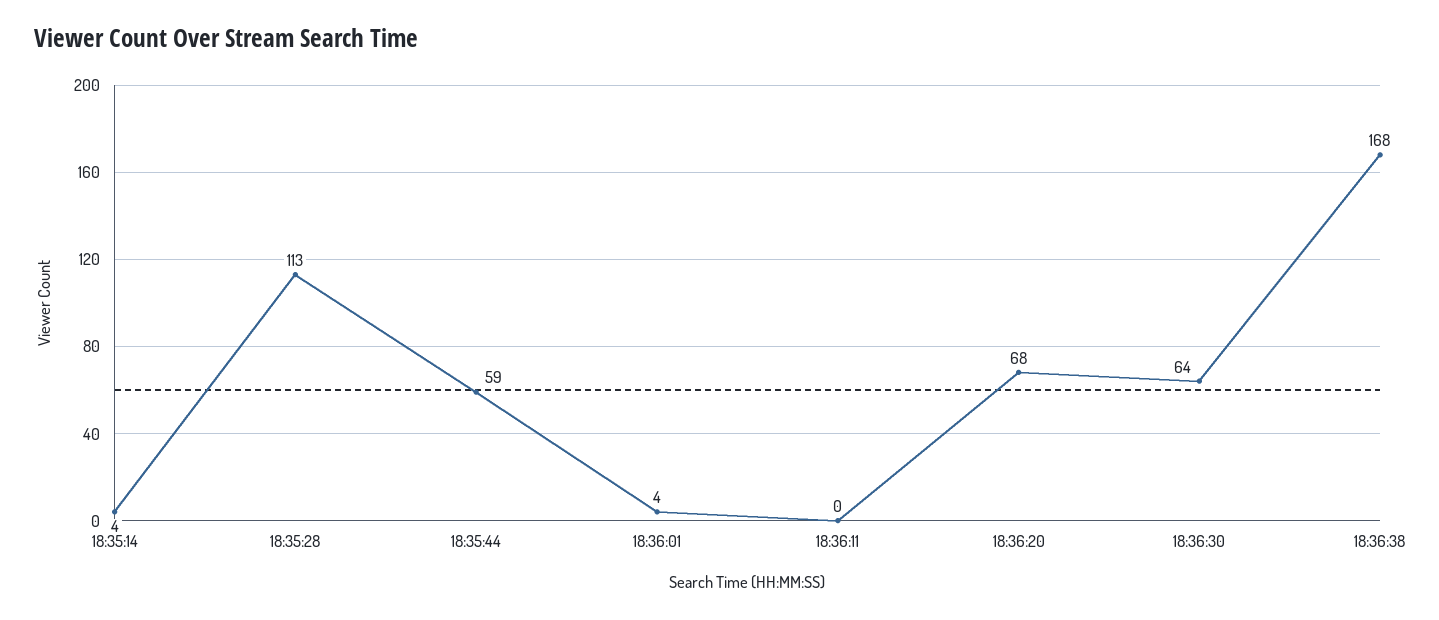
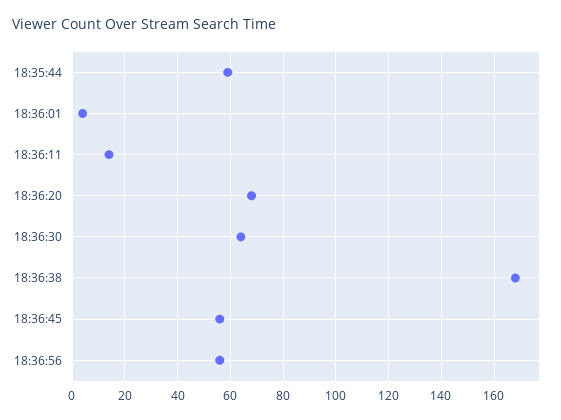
18:35:14: 4 -> none
18:35:28: 113 -> none
18:36:11: 0 -> 15
18:36:45: none -> 55
18:36:56: none -> 55

